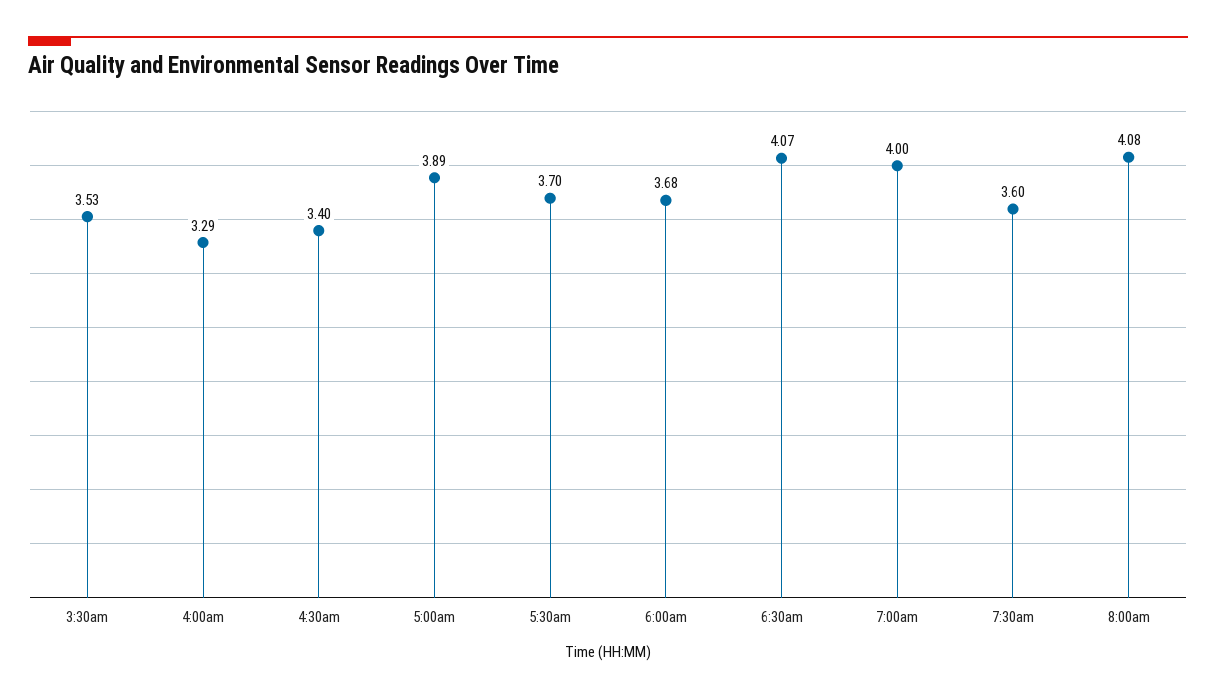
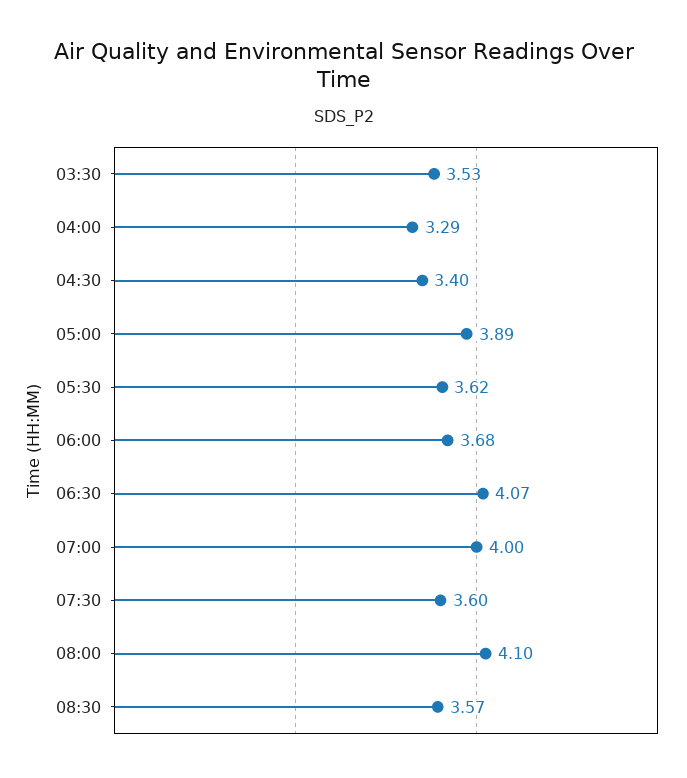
5:30am: 3.7 -> 3.62
8:00am: 4.08 -> 4.1
08:30: none -> 3.57

